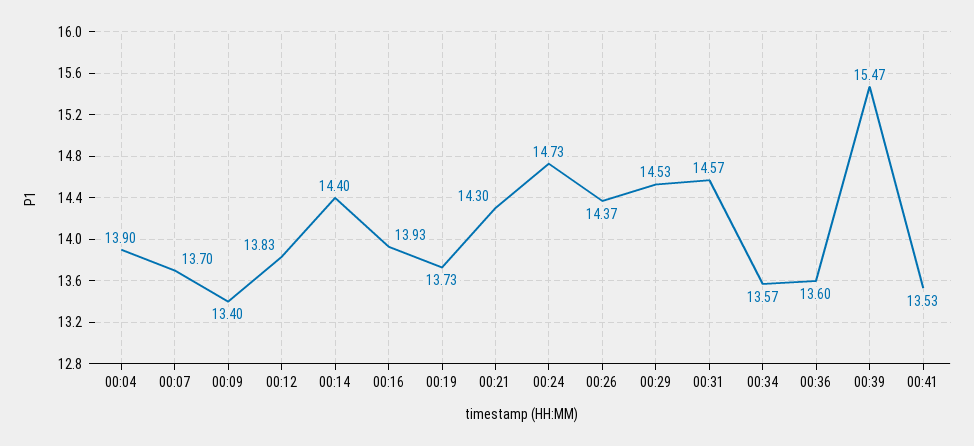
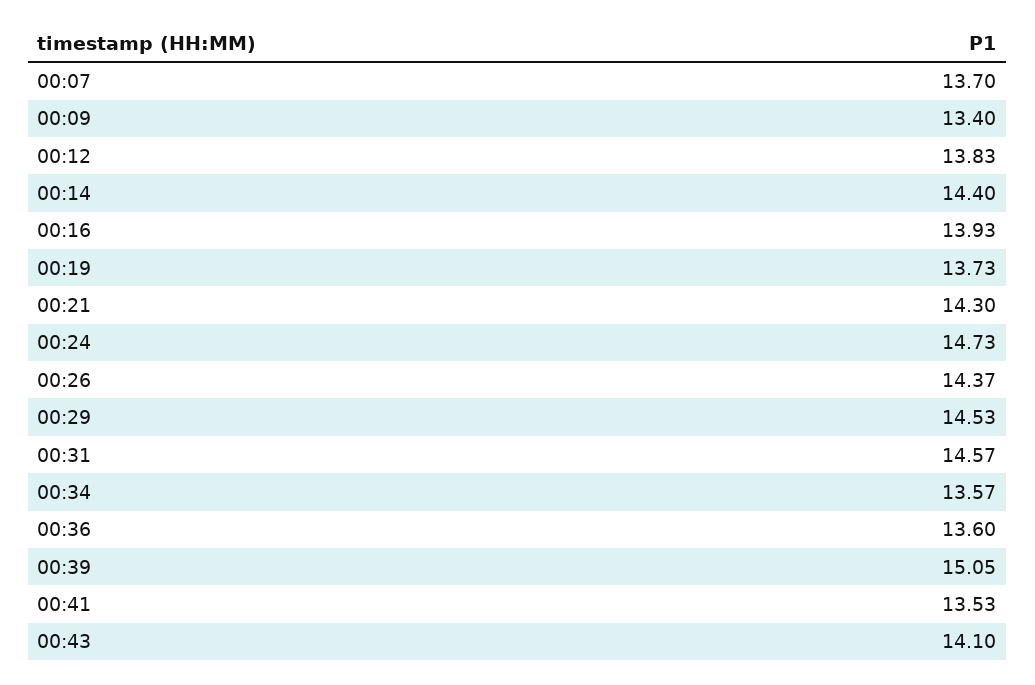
00:04: 13.9 -> none
00:39: 15.47 -> 15.05
00:43: none -> 14.1

